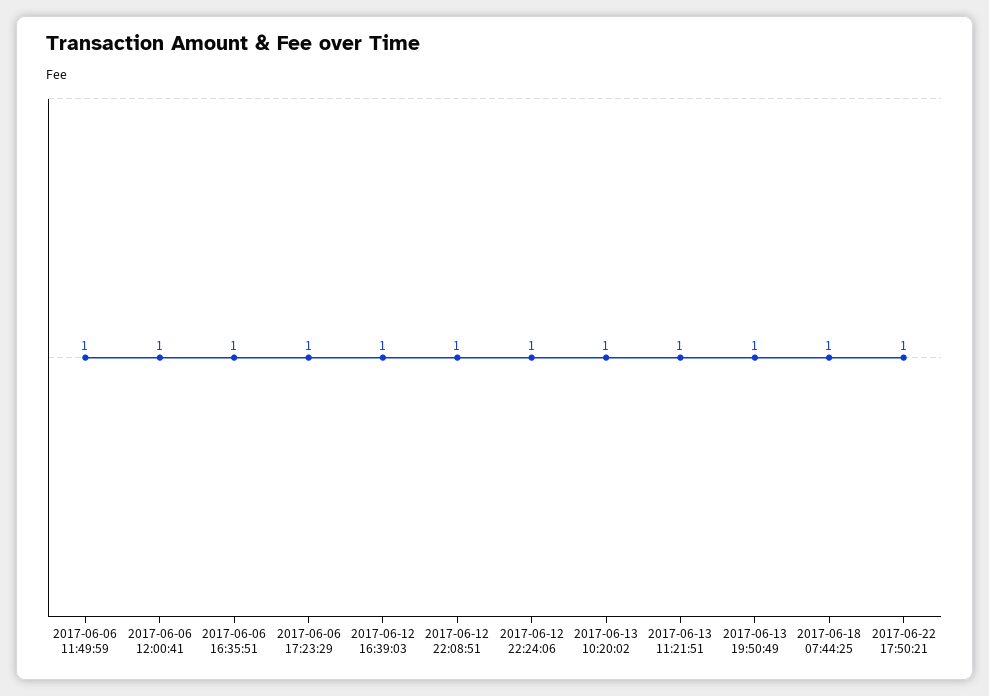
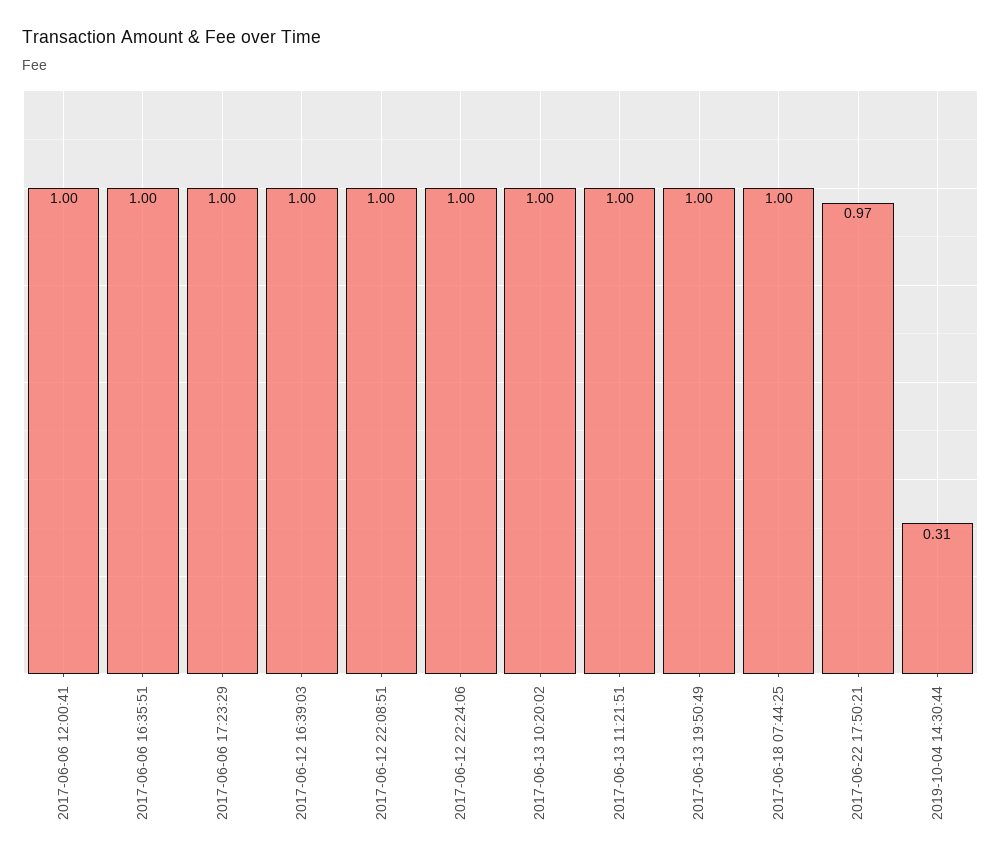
2017-06-06 11:49:59: 1 -> none
2017-06-22 17:50:21: 1 -> 0.97
2019-10-04 14:30:44: none -> 0.31

